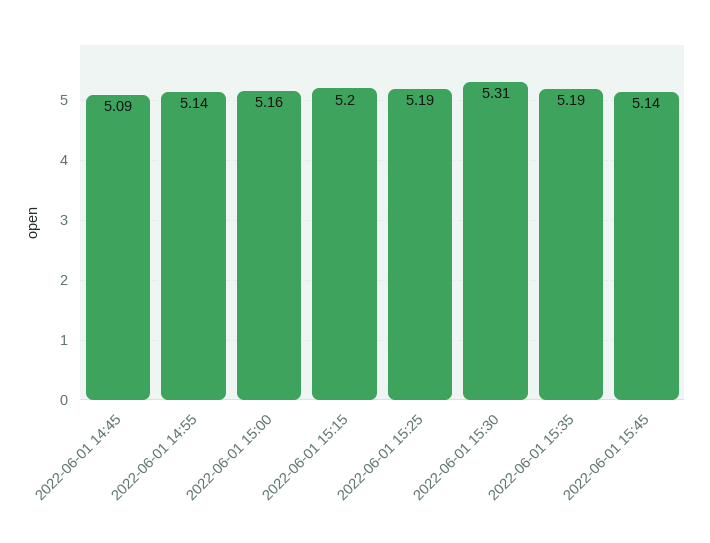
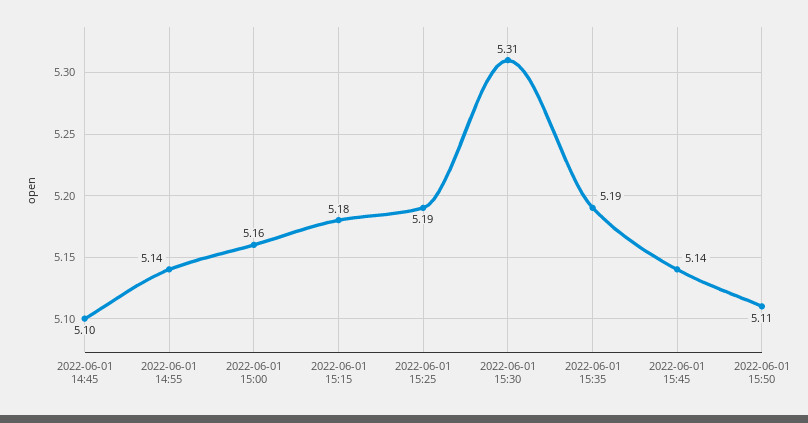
2022-06-01 14:45: 5.09 -> 5.1
2022-06-01 15:15: 5.2 -> 5.18
2022-06-01 15:50: none -> 5.11

